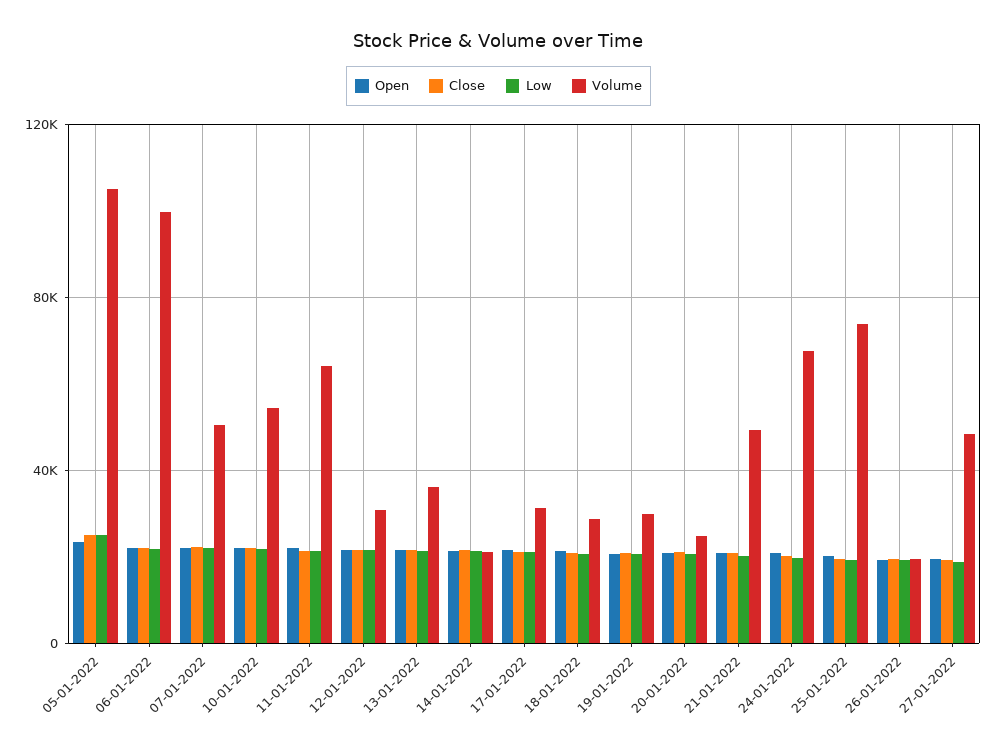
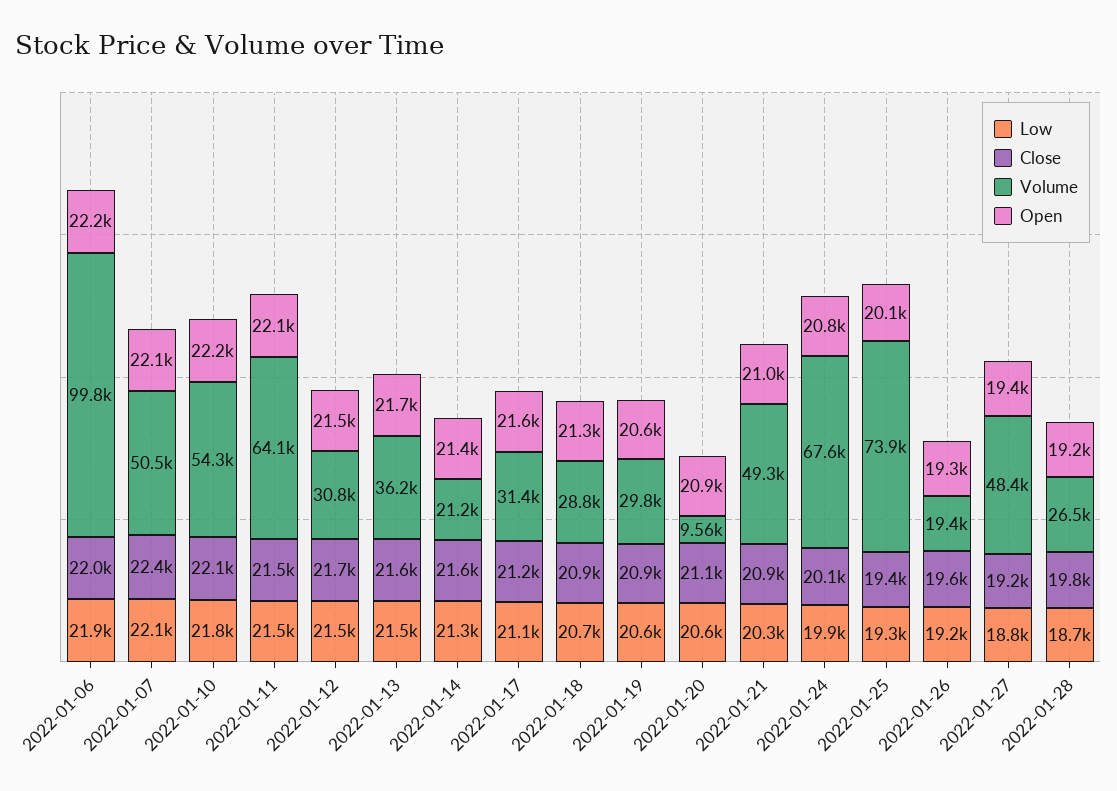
Open, 05-01-2022: 25000 -> none
Close, 05-01-2022: 25000 -> none
Low, 05-01-2022: 25000 -> none
Volume, 05-01-2022: 105000 -> none
Volume, 20-01-2022: 25000 -> 9560
Low, 2022-01-28: none -> 18700
Close, 2022-01-28: none -> 19800
Volume, 2022-01-28: none -> 26500
Open, 2022-01-28: none -> 19200

